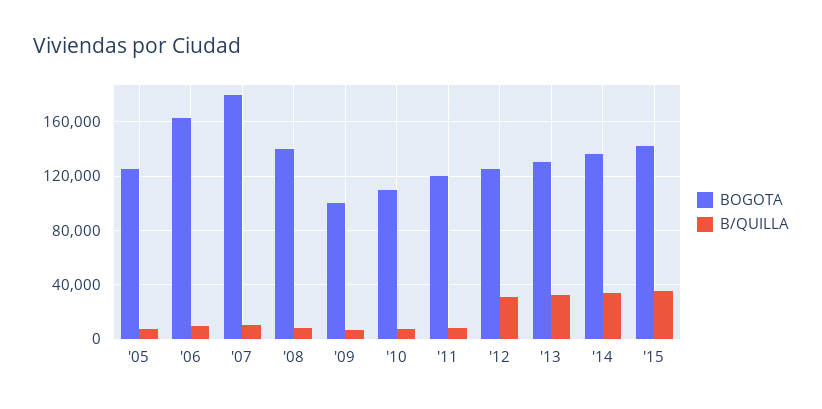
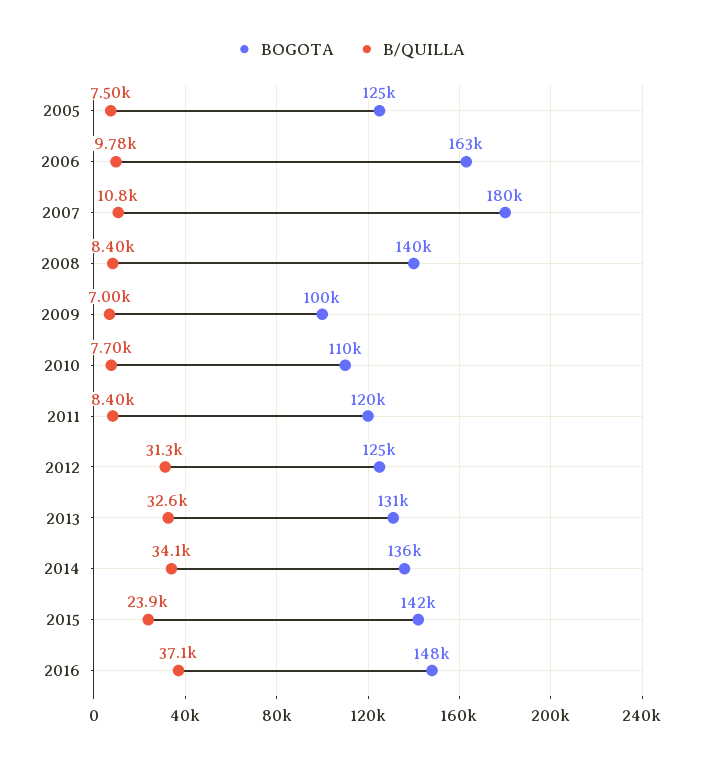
B/QUILLA, '15: 35000 -> 23900
BOGOTA, 2016: none -> 148000
B/QUILLA, 2016: none -> 37100

